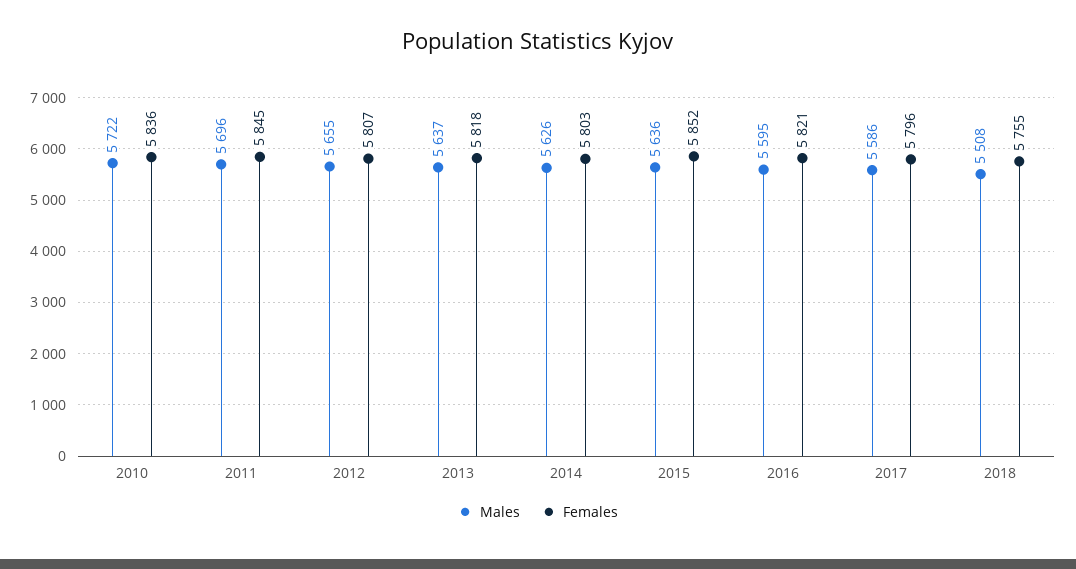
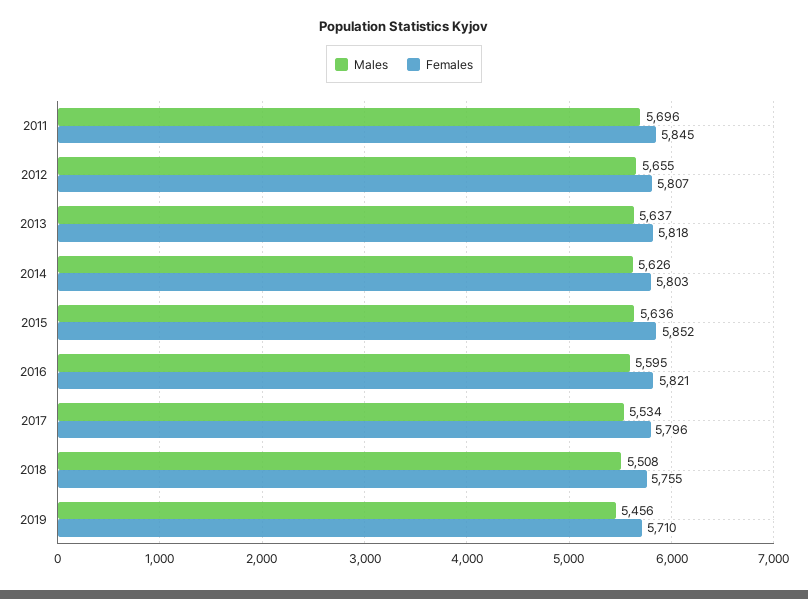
Males, 2010: 5722 -> none
Females, 2010: 5836 -> none
Males, 2017: 5586 -> 5534
Males, 2019: none -> 5456
Females, 2019: none -> 5710

